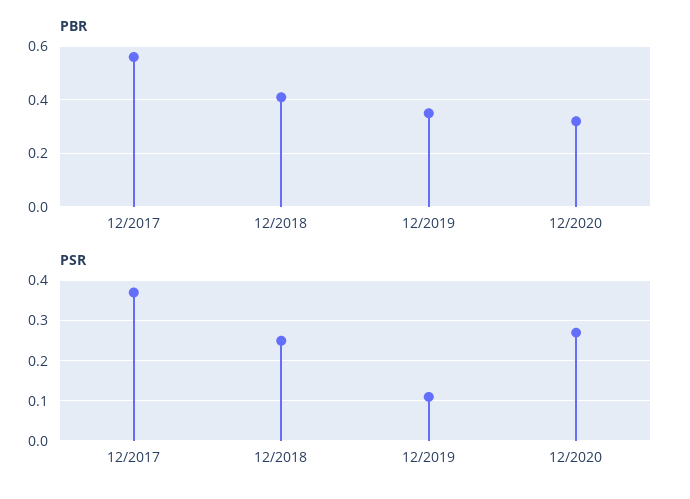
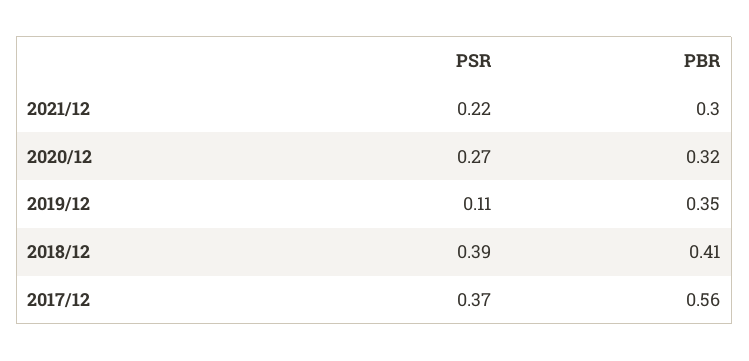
PSR, 12/2018: 0.25 -> 0.39
PSR, 2021/12: none -> 0.22
PBR, 2021/12: none -> 0.3

